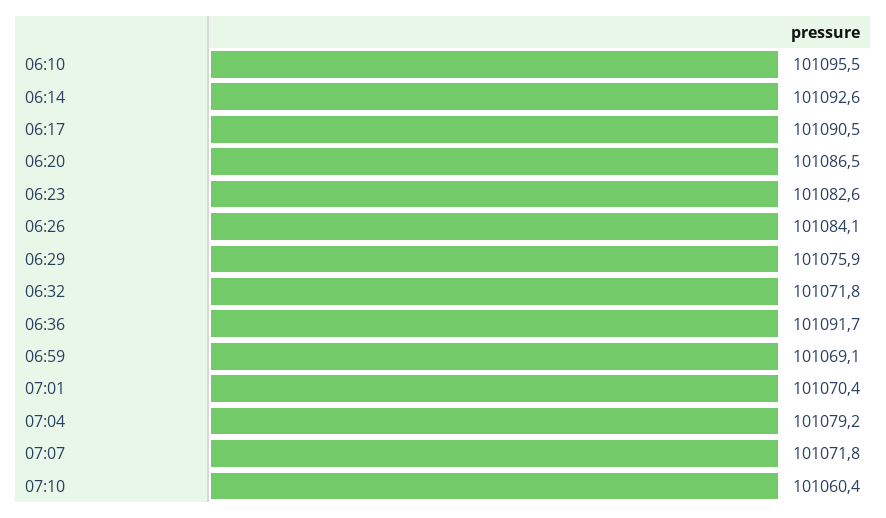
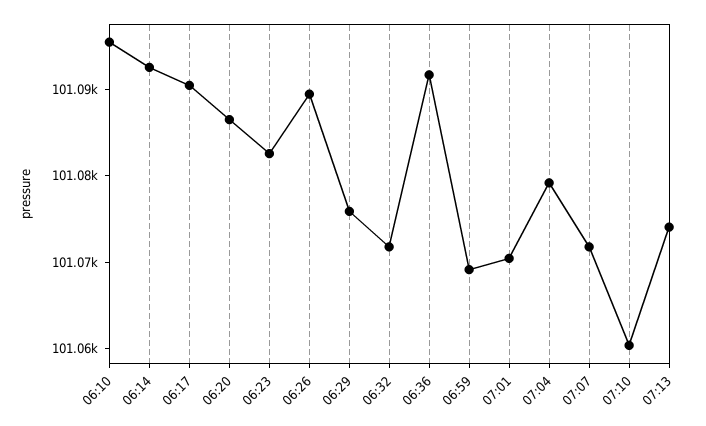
06:26: 101084.1 -> 101090
07:13: none -> 101074

